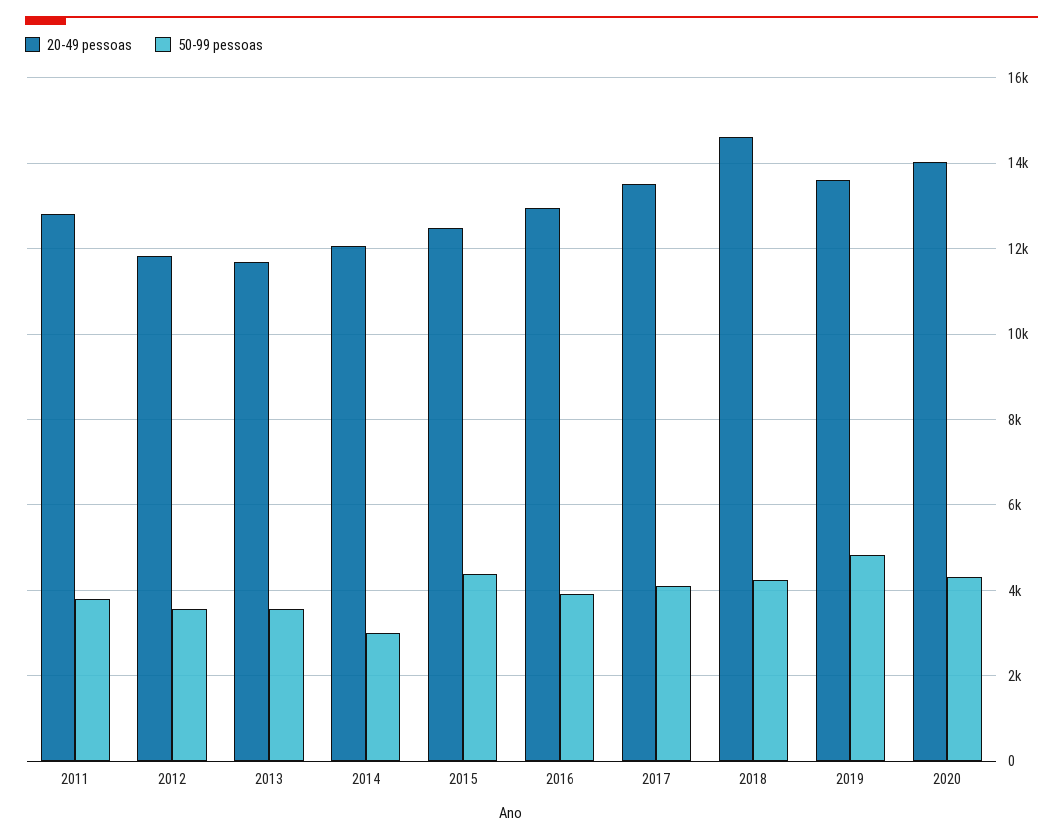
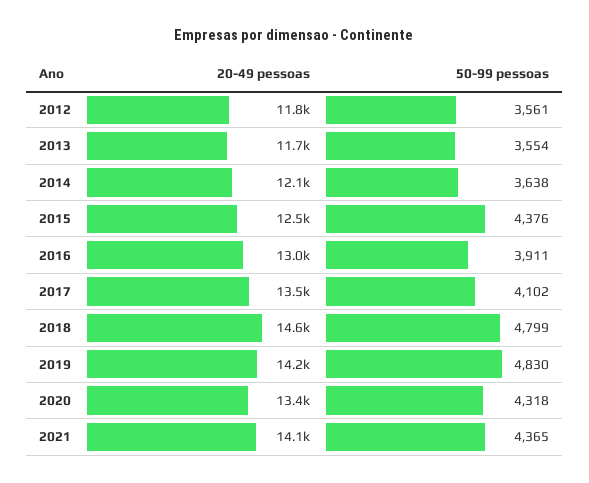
20-49 pessoas, 2011: 12800 -> none
50-99 pessoas, 2011: 3800 -> none
50-99 pessoas, 2014: 3000 -> 3638
50-99 pessoas, 2018: 4200 -> 4799
20-49 pessoas, 2019: 13600 -> 14200
20-49 pessoas, 2020: 14000 -> 13400
20-49 pessoas, 2021: none -> 14100
50-99 pessoas, 2021: none -> 4365

